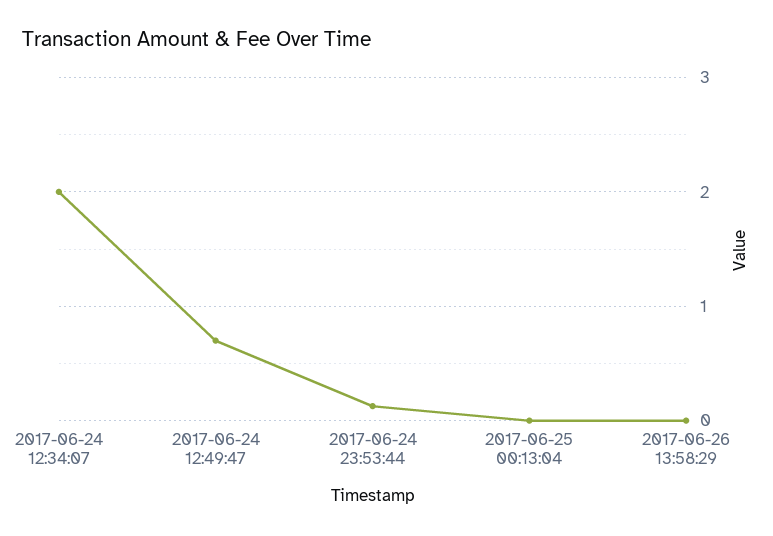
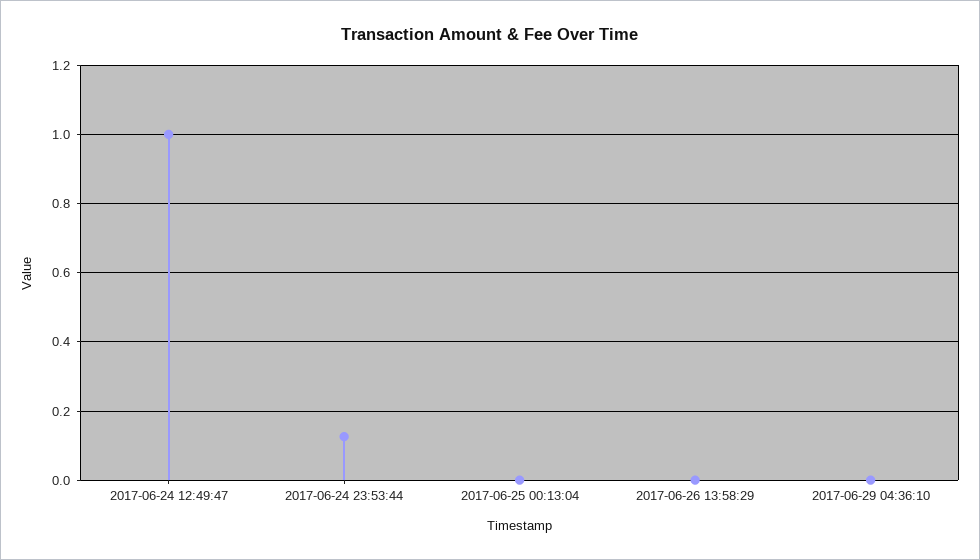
2017-06-24 12:34:07: 2 -> none
2017-06-24 12:49:47: 0.7 -> 1
2017-06-29 04:36:10: none -> 0

